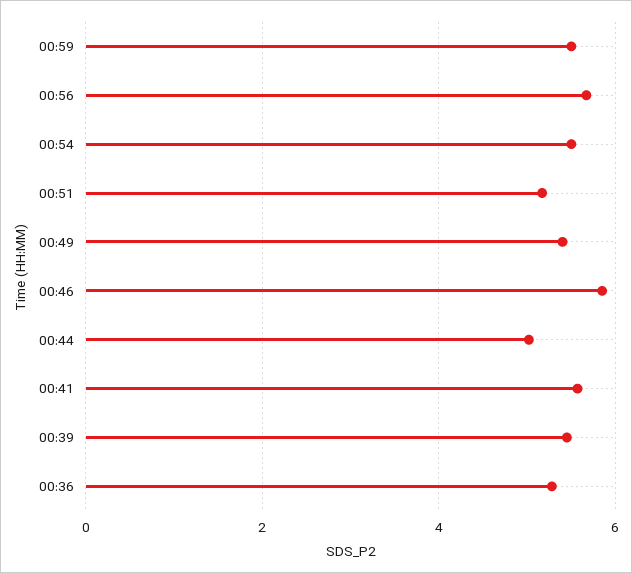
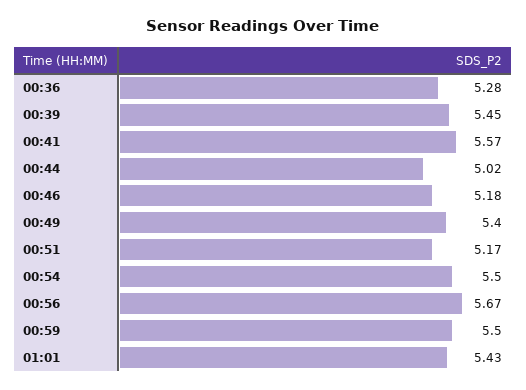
00:46: 5.8 -> 5.18
01:01: none -> 5.43

